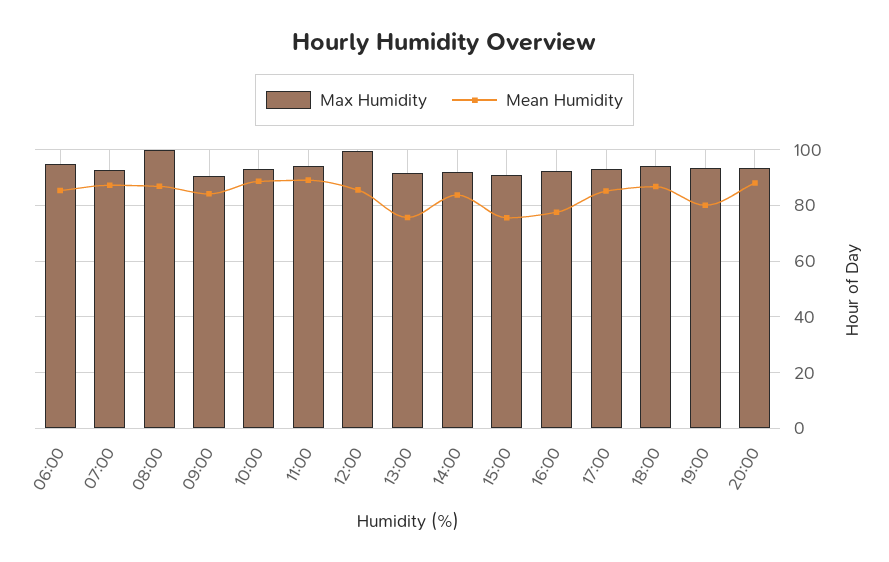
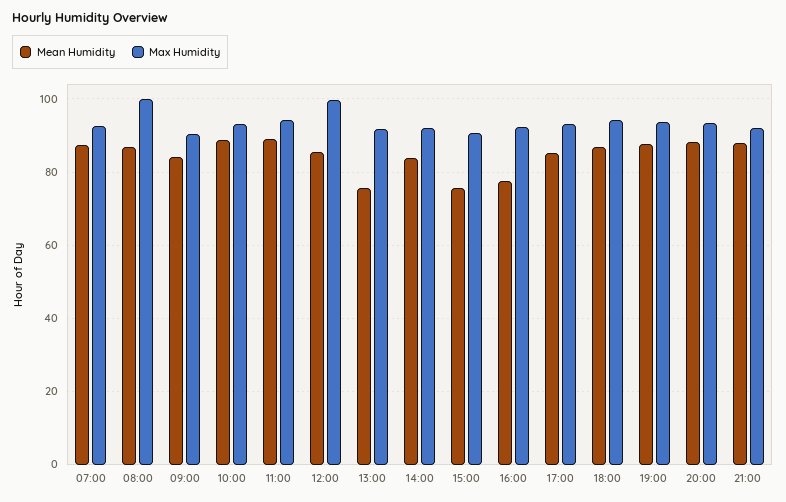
Max Humidity, 06:00: 95 -> none
Mean Humidity, 06:00: 85 -> none
Mean Humidity, 19:00: 80 -> 88
Mean Humidity, 21:00: none -> 88
Max Humidity, 21:00: none -> 92

